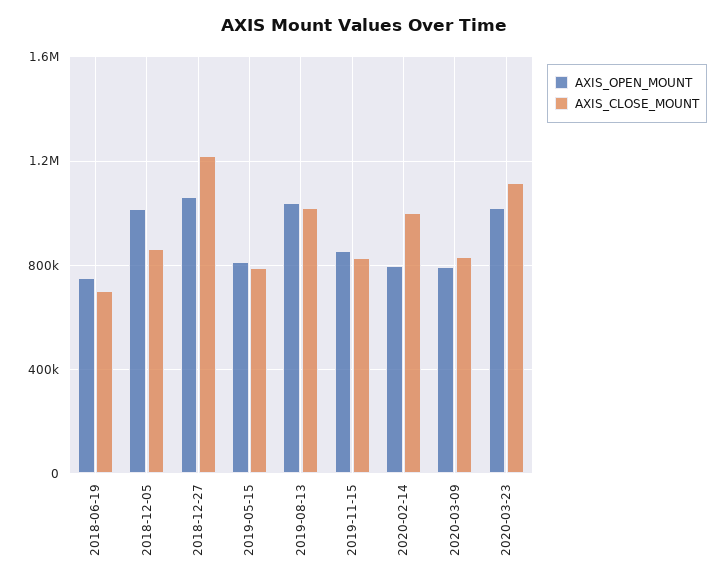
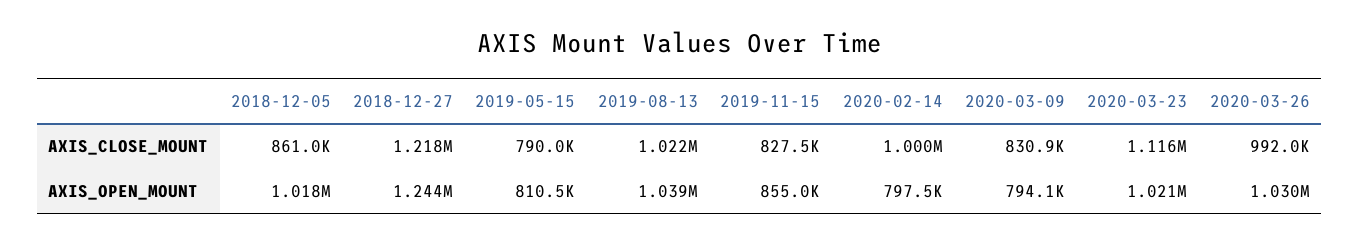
AXIS_OPEN_MOUNT, 2018-06-19: 750000 -> none
AXIS_CLOSE_MOUNT, 2018-06-19: 700000 -> none
AXIS_OPEN_MOUNT, 2018-12-27: 1050000 -> 1244000
AXIS_CLOSE_MOUNT, 2020-03-26: none -> 992000
AXIS_OPEN_MOUNT, 2020-03-26: none -> 1030000

